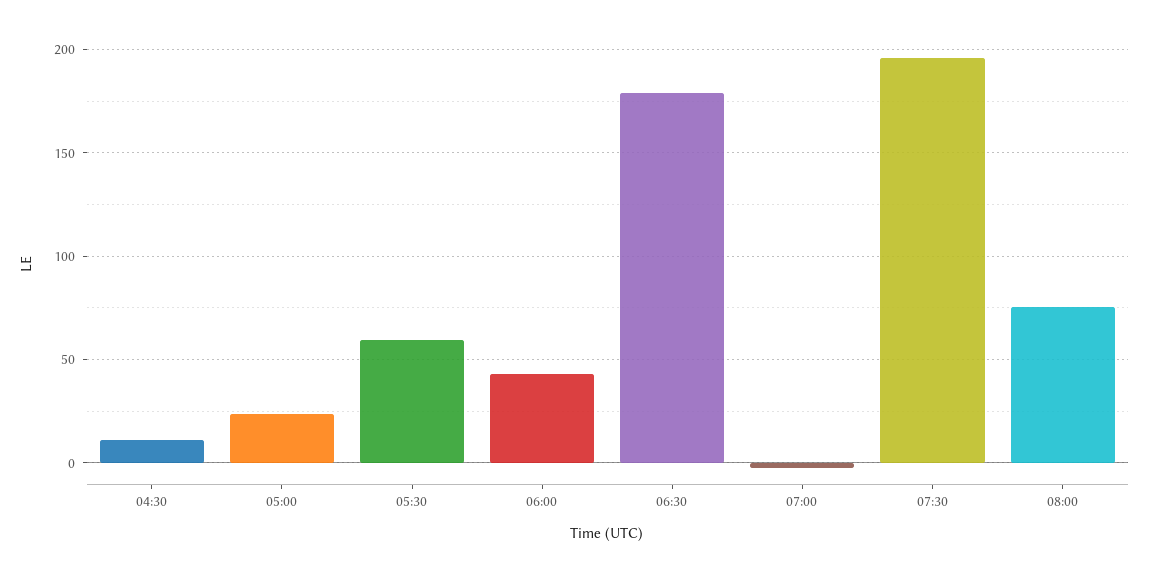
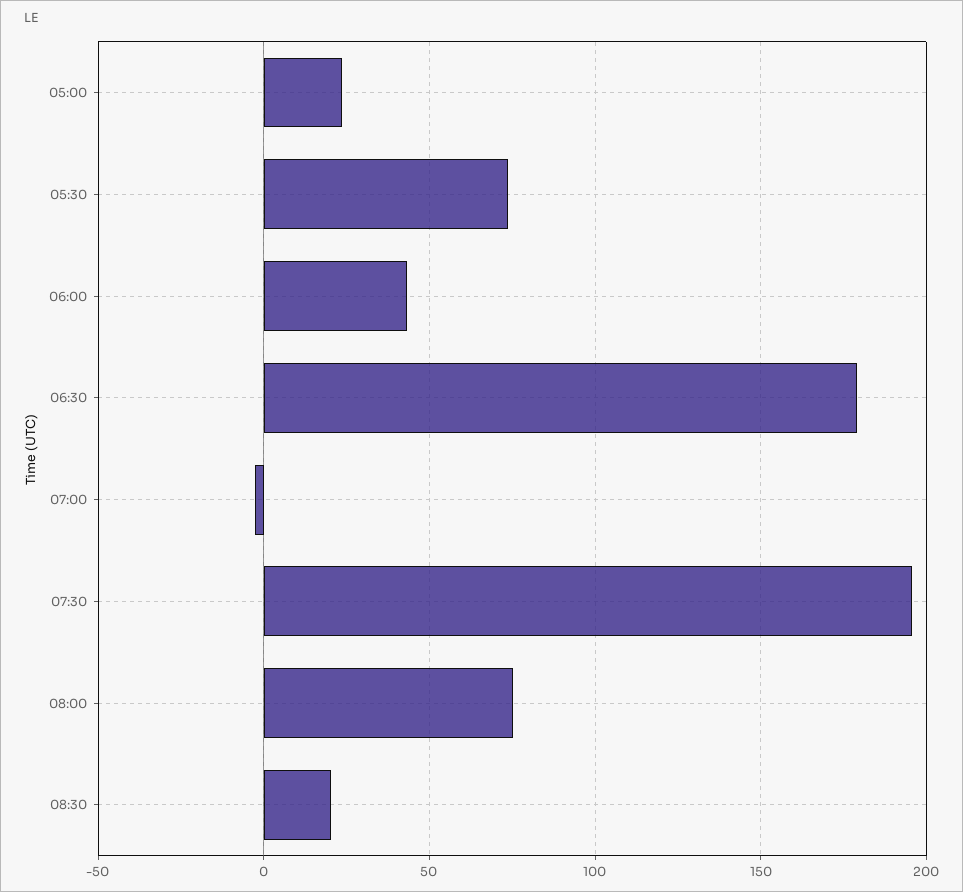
04:30: 10 -> none
05:30: 60 -> 75
08:30: none -> 20

